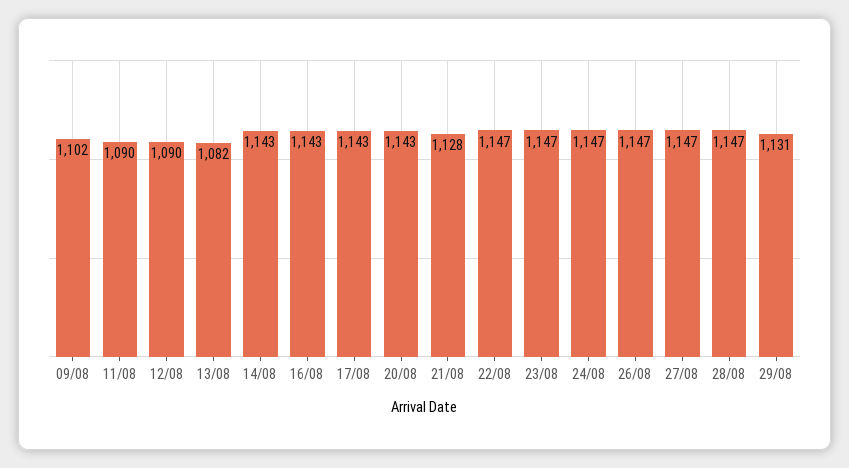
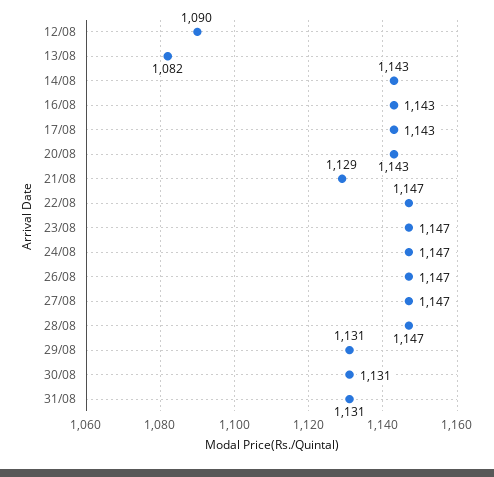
09/08: 1102 -> none
11/08: 1090 -> none
21/08: 1128 -> 1129
30/08: none -> 1131
31/08: none -> 1131

